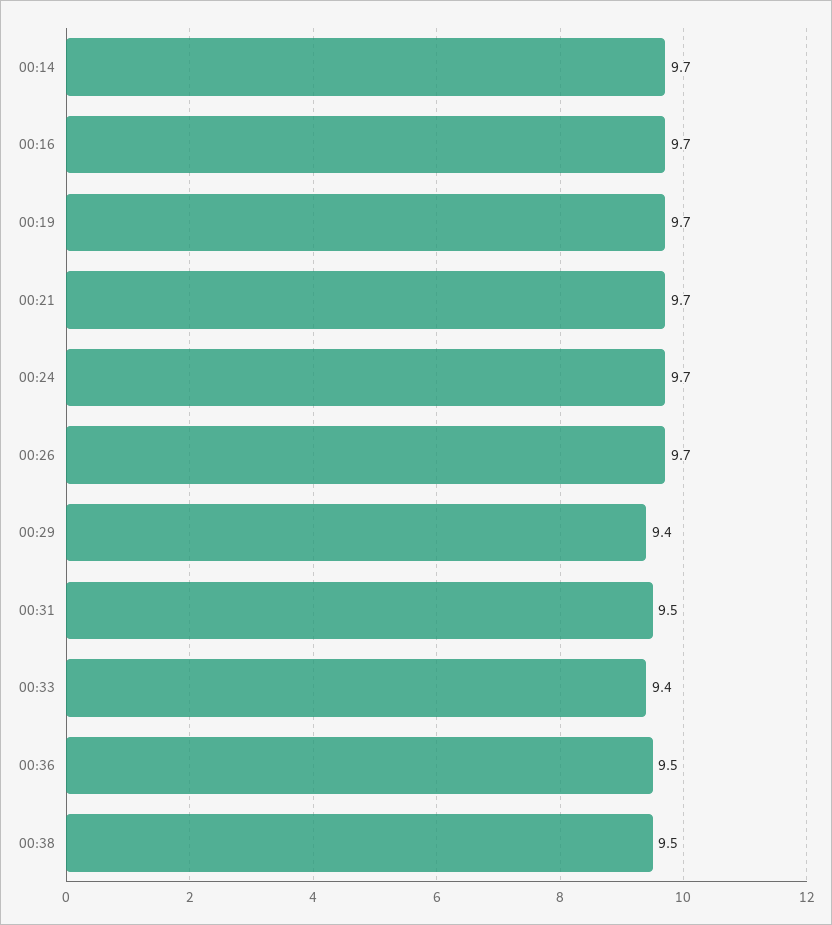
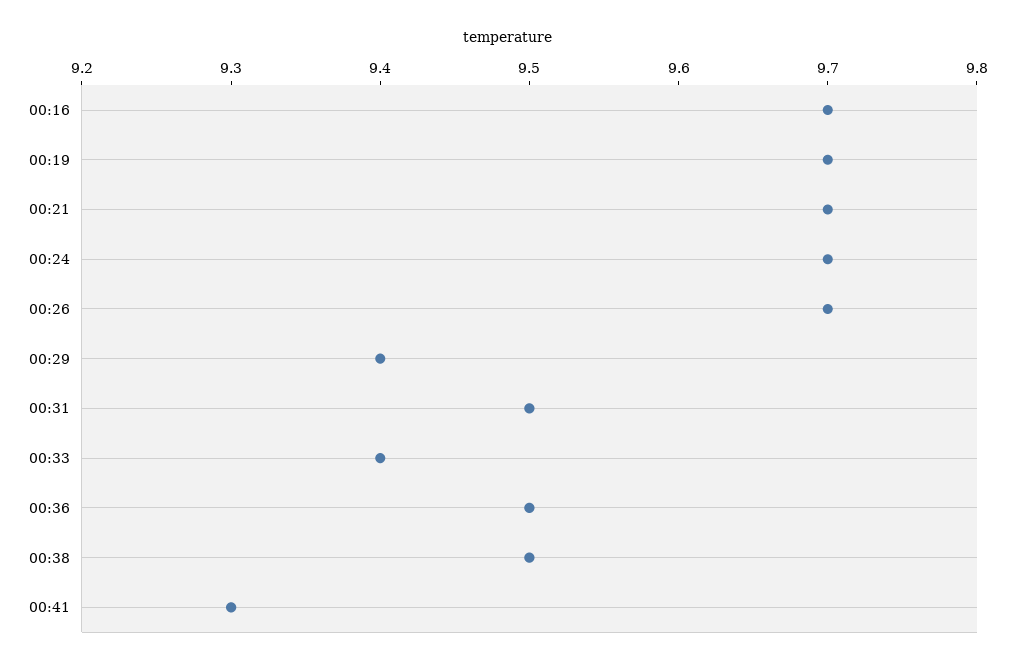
00:14: 9.7 -> none
00:41: none -> 9.3

